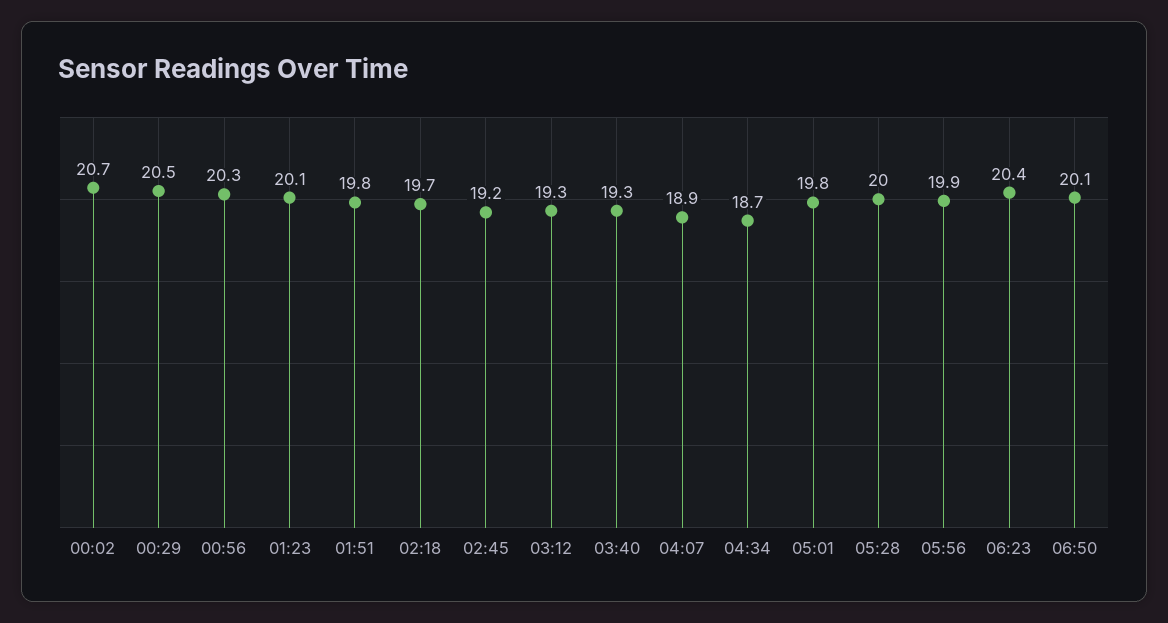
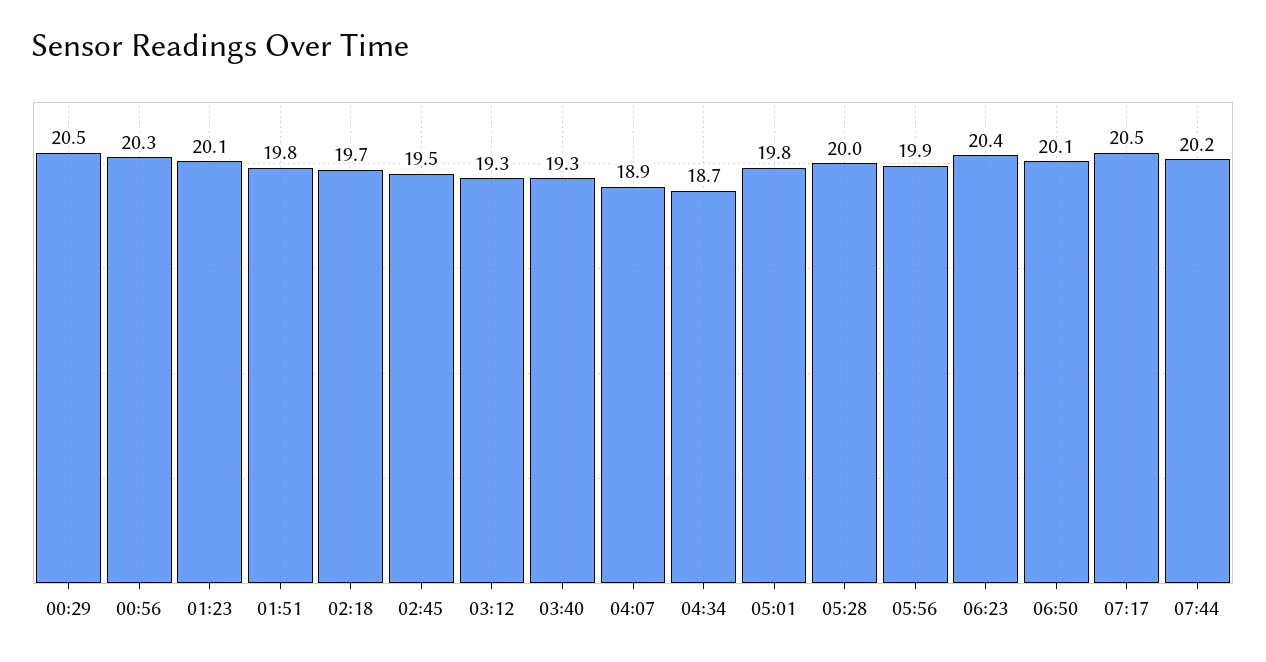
00:02: 20.7 -> none
02:45: 19.2 -> 19.5
07:17: none -> 20.5
07:44: none -> 20.2

